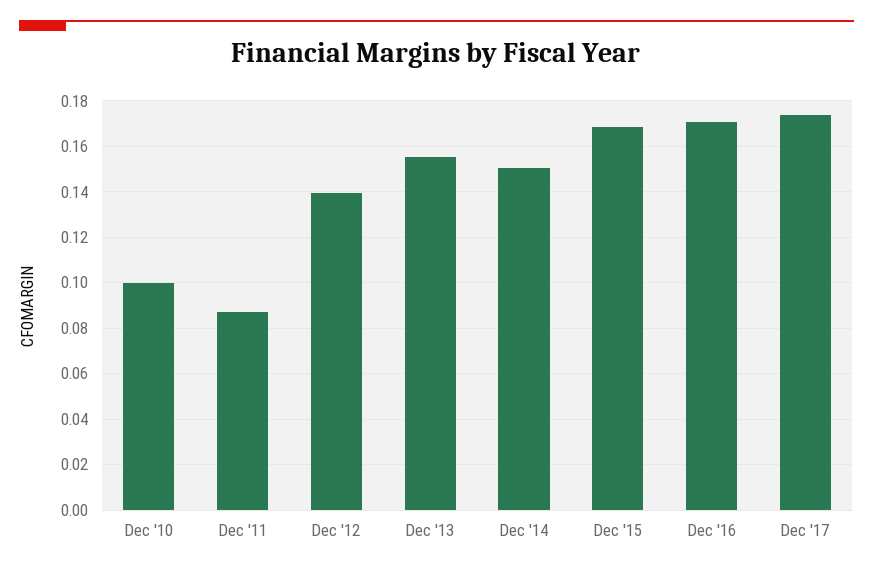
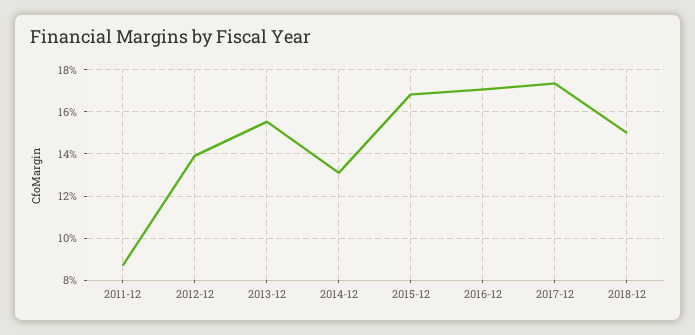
Dec '10: 0.1 -> none
Dec '14: 0.15 -> 0.13
2018-12: none -> 0.15

